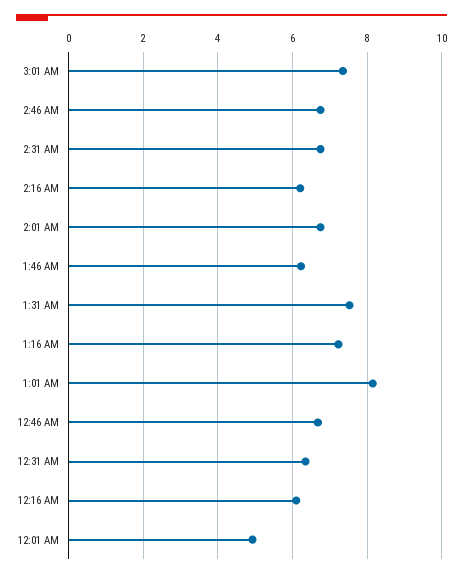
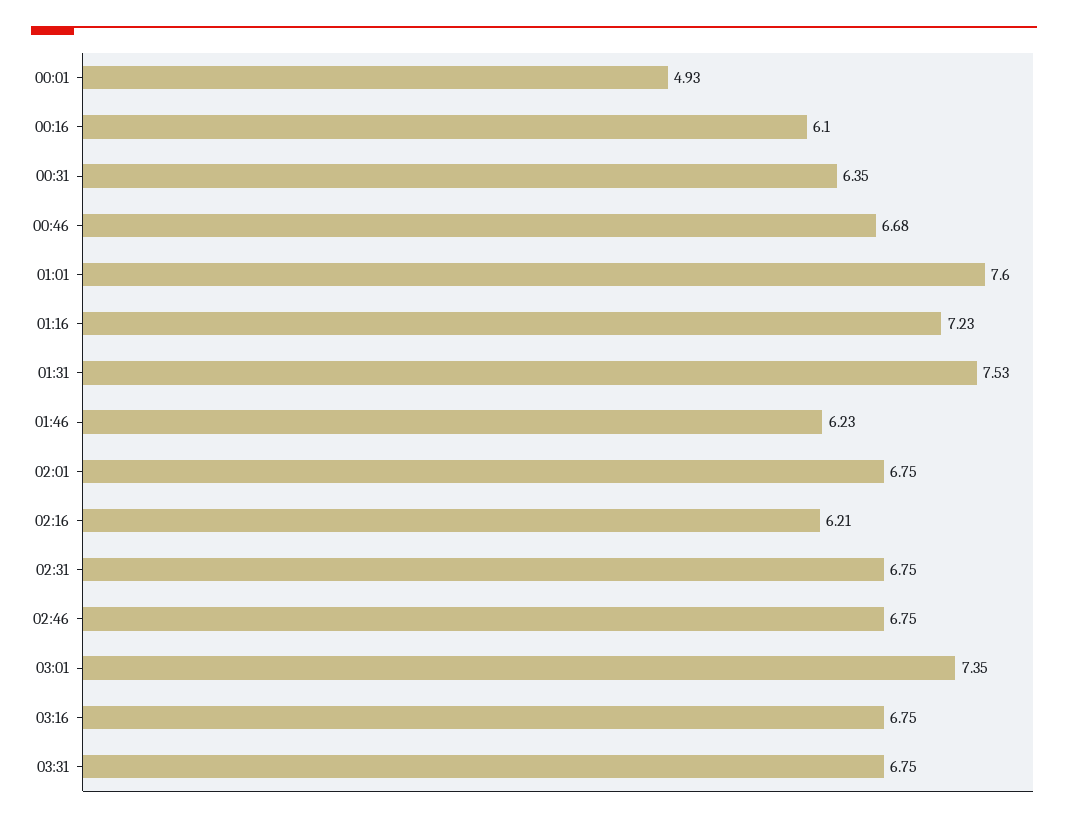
1:01 AM: 8.2 -> 7.6
03:16: none -> 6.75
03:31: none -> 6.75

